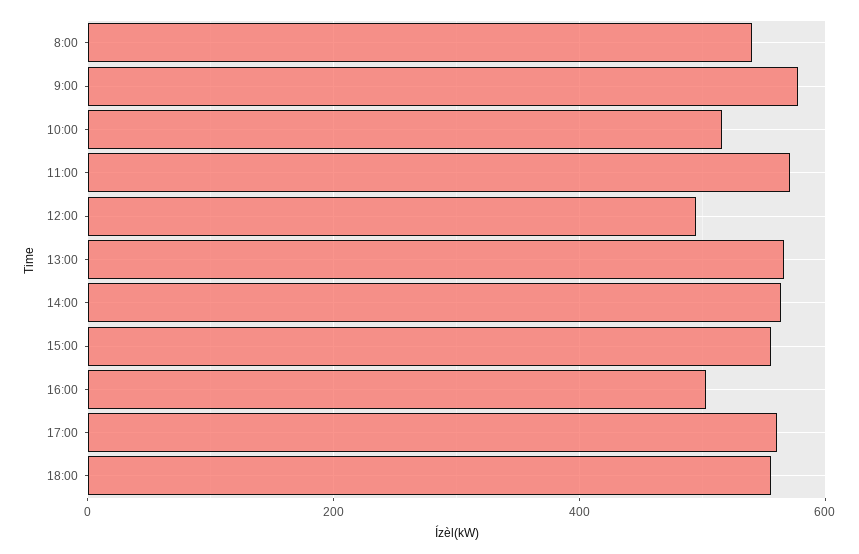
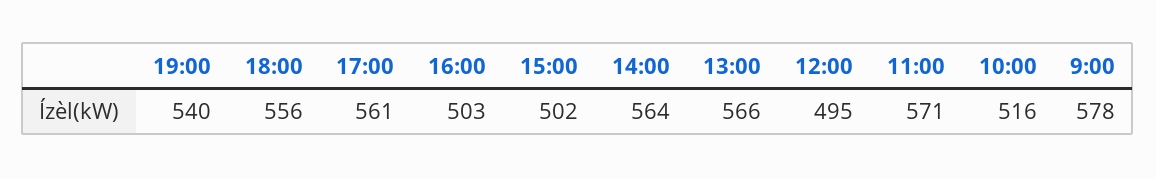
8:00: 540 -> none
15:00: 560 -> 502
19:00: none -> 540

